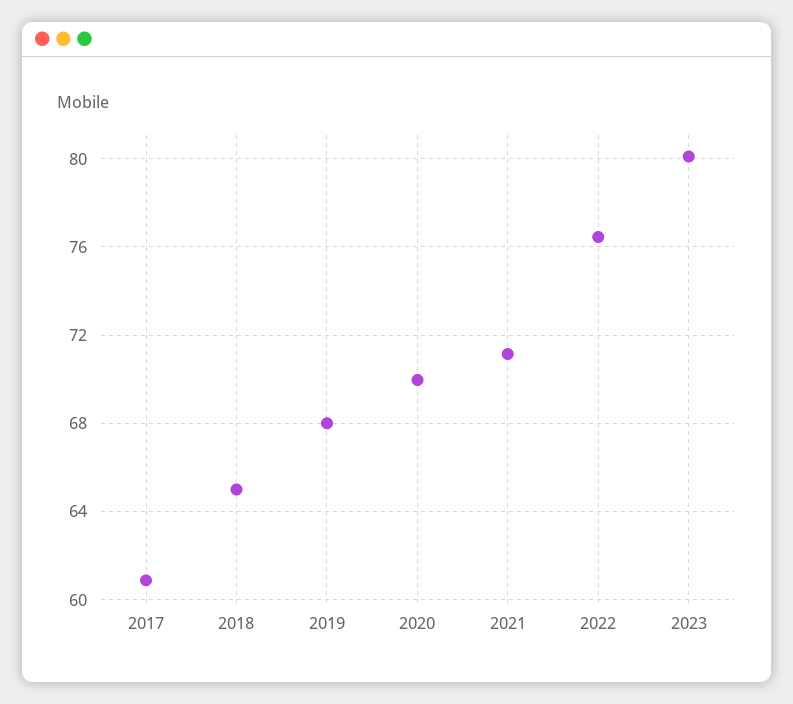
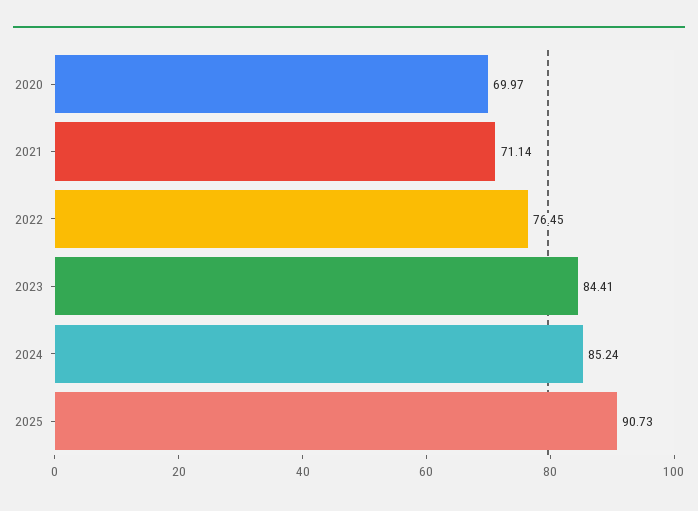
2017: 61 -> none
2018: 65 -> none
2019: 68 -> none
2023: 80 -> 84.41
2024: none -> 85.24
2025: none -> 90.73

